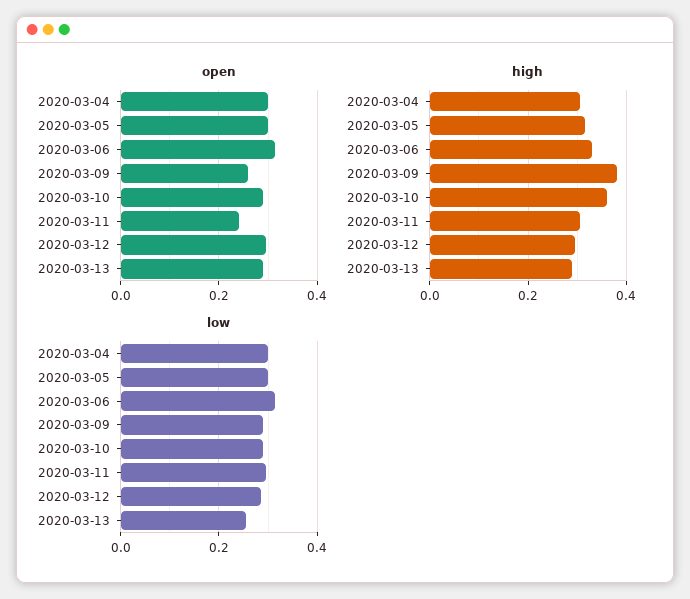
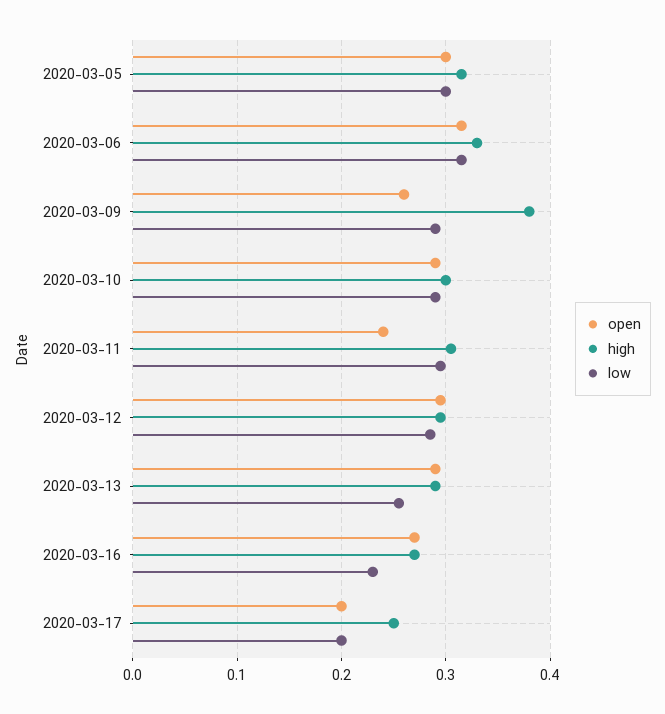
open, 2020-03-04: 0.3 -> none
high, 2020-03-04: 0.3 -> none
high, 2020-03-10: 0.36 -> 0.3
low, 2020-03-04: 0.3 -> none
open, 2020-03-16: none -> 0.27
high, 2020-03-16: none -> 0.27
low, 2020-03-16: none -> 0.23
open, 2020-03-17: none -> 0.2
high, 2020-03-17: none -> 0.25
low, 2020-03-17: none -> 0.2

